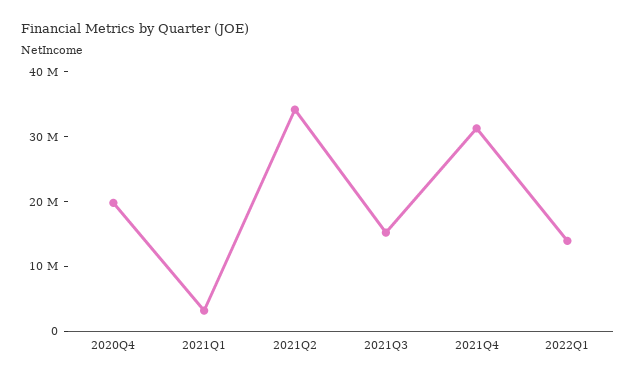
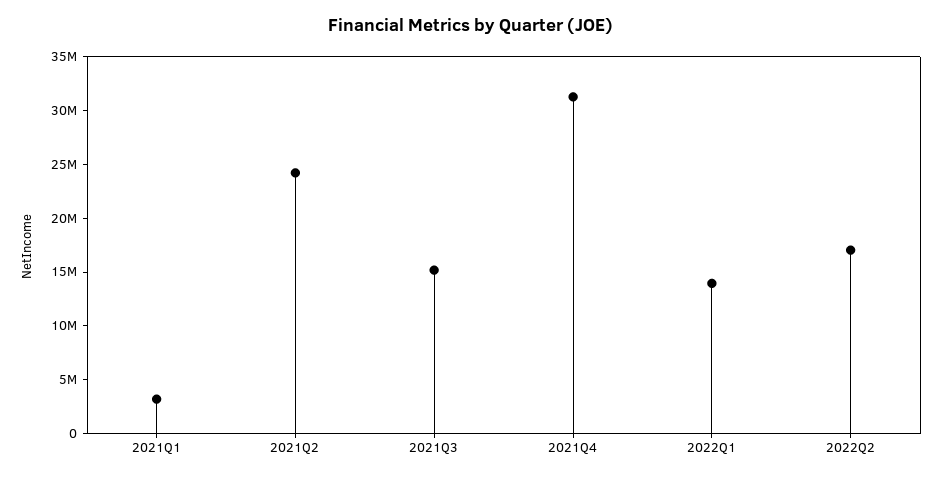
2020Q4: 20000000 -> none
2021Q2: 34000000 -> 24000000
2022Q2: none -> 17000000

